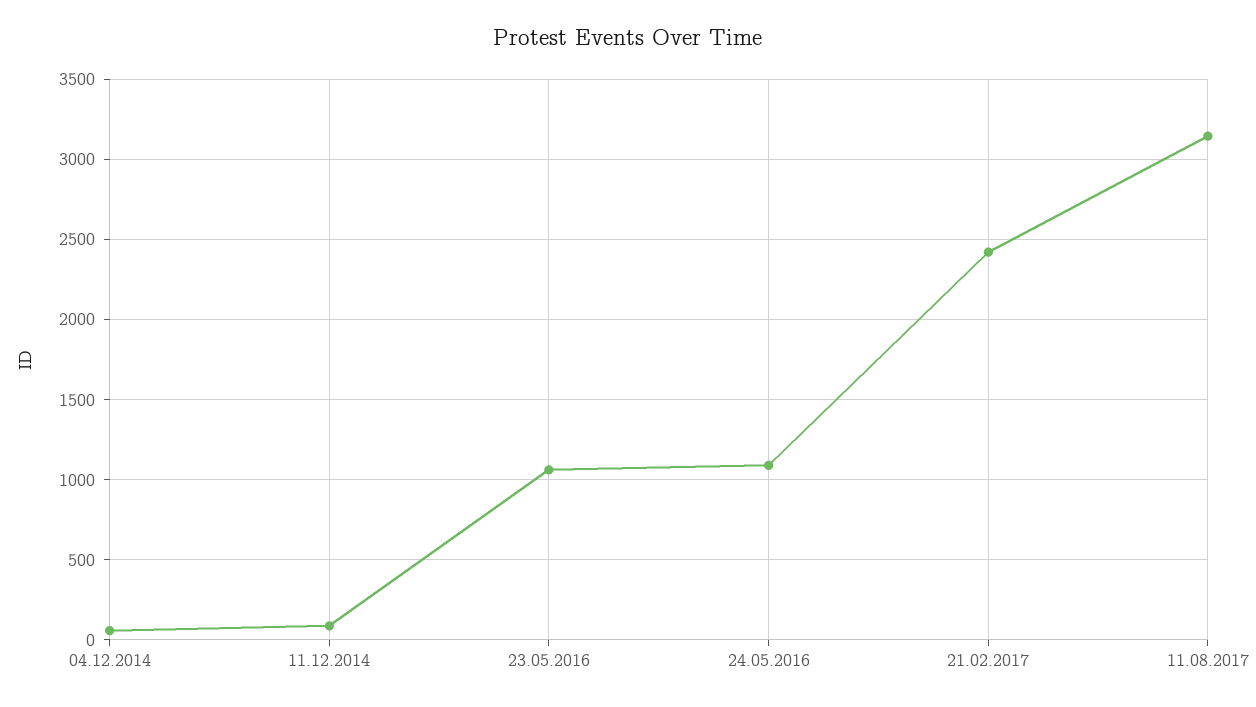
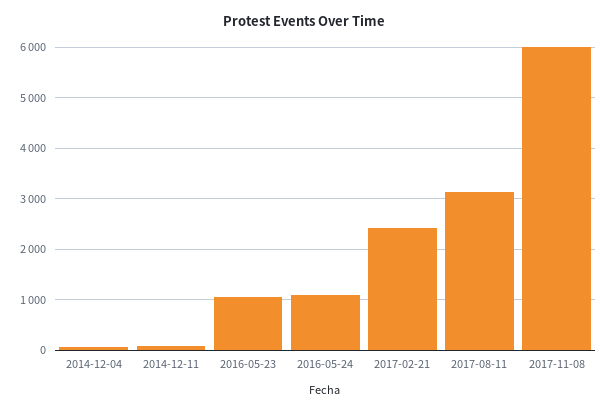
2017-11-08: none -> 6000

